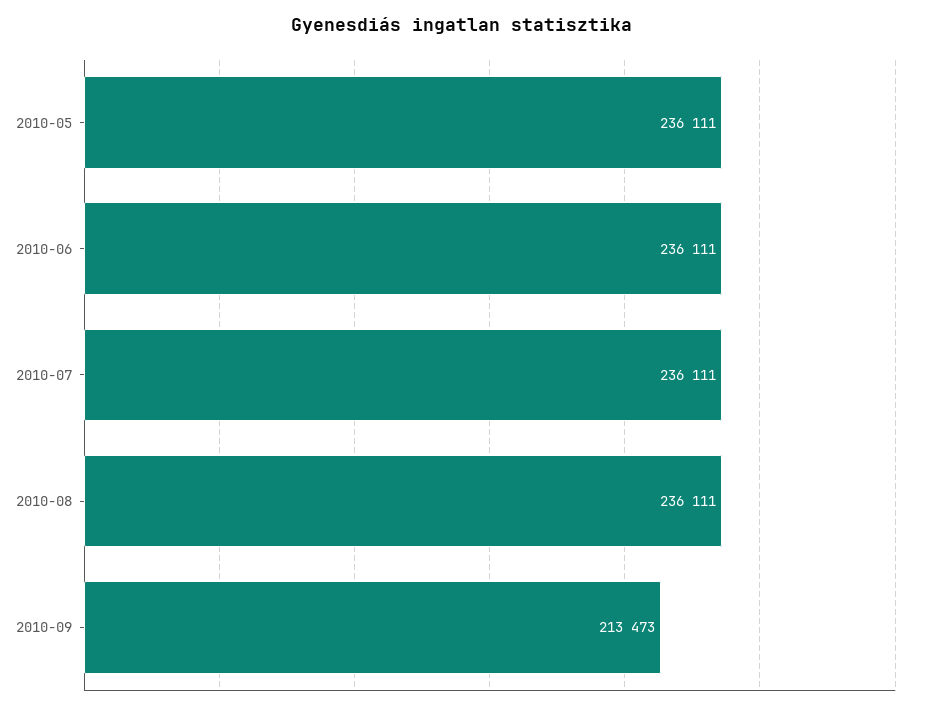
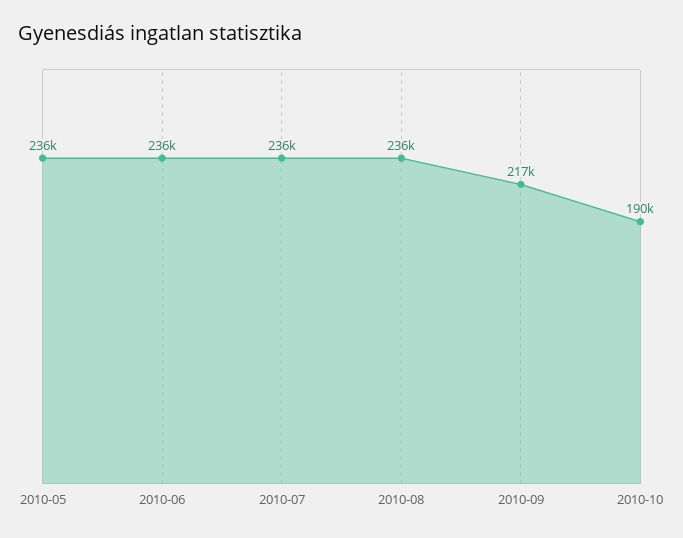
2010-09: 213473 -> 217000
2010-10: none -> 190000

